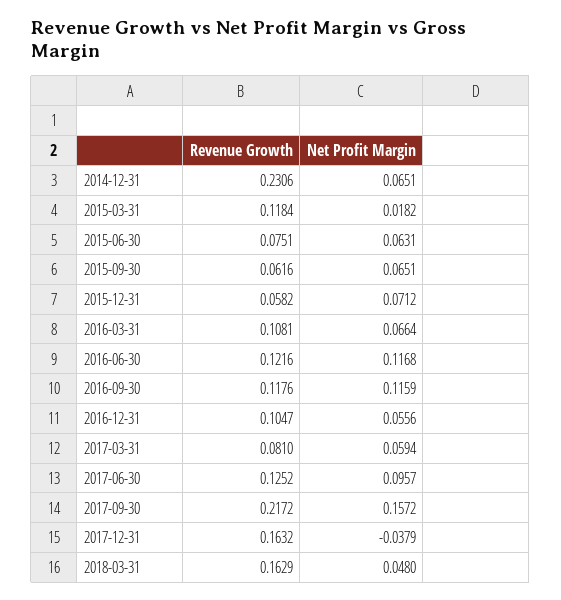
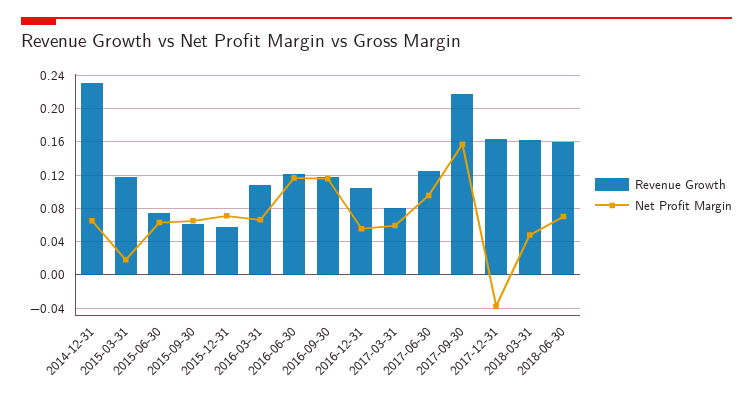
Revenue Growth, 2018-06-30: none -> 0.16
Net Profit Margin, 2018-06-30: none -> 0.07

